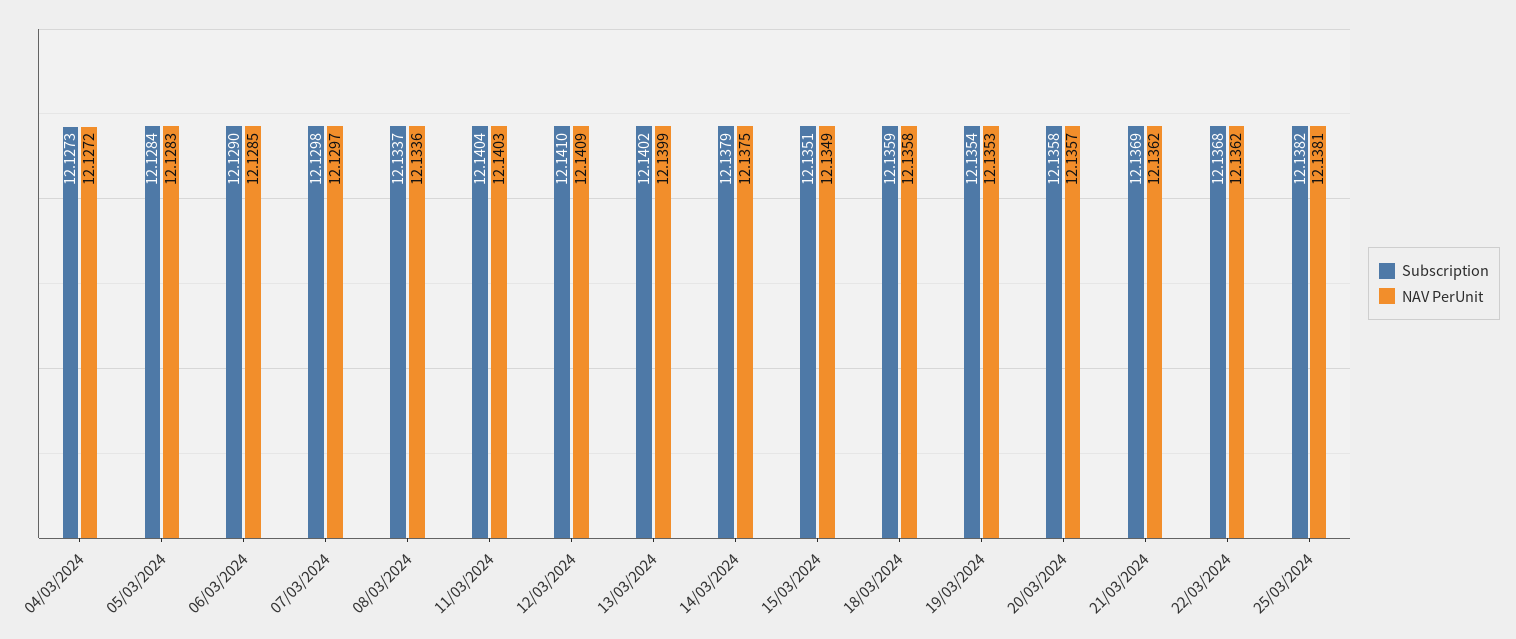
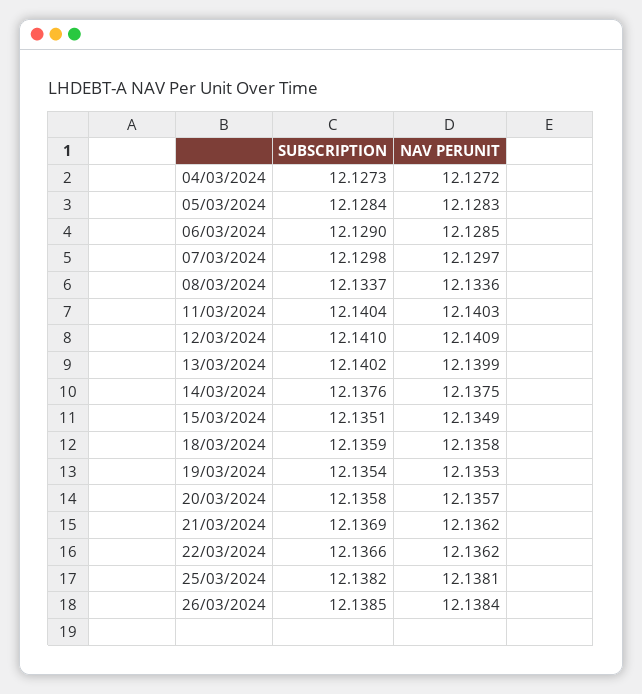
Subscription, 14/03/2024: 12.1379 -> 12.1376
Subscription, 22/03/2024: 12.1368 -> 12.1366
Subscription, 26/03/2024: none -> 12.1385
NAV PerUnit, 26/03/2024: none -> 12.1384

